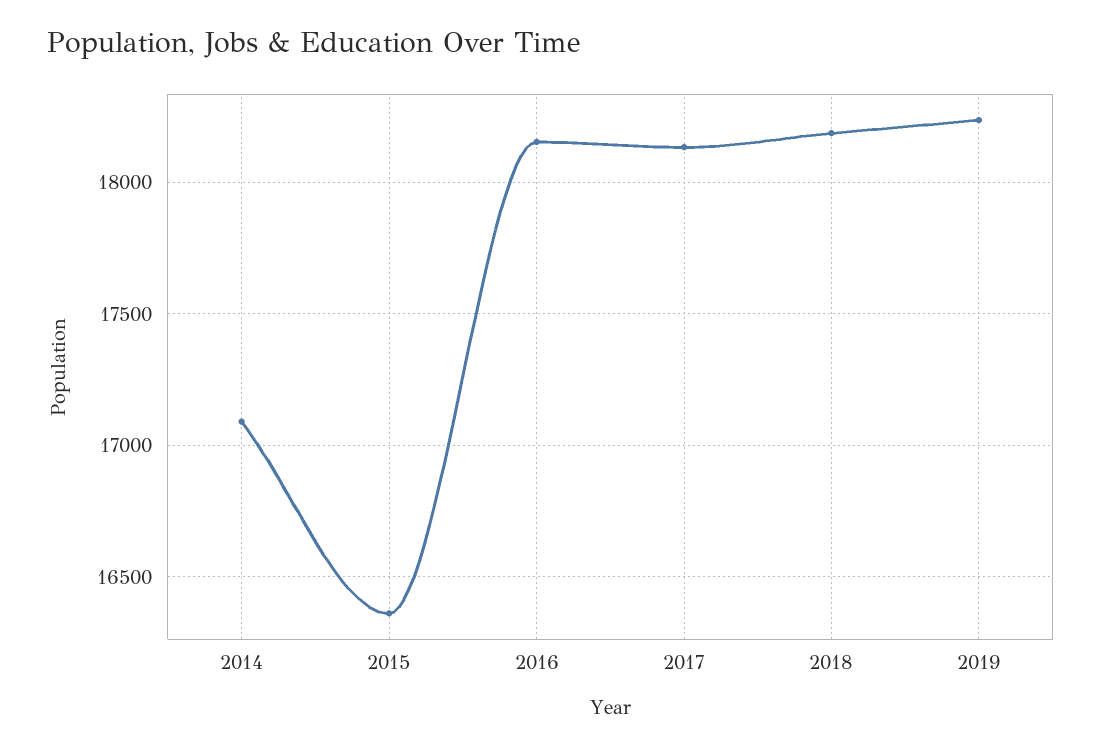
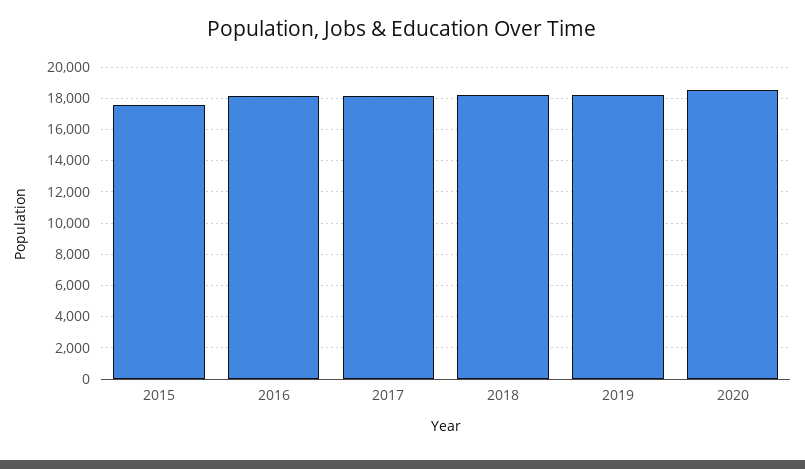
2014: 17100 -> none
2015: 16350 -> 17500
2020: none -> 18500

